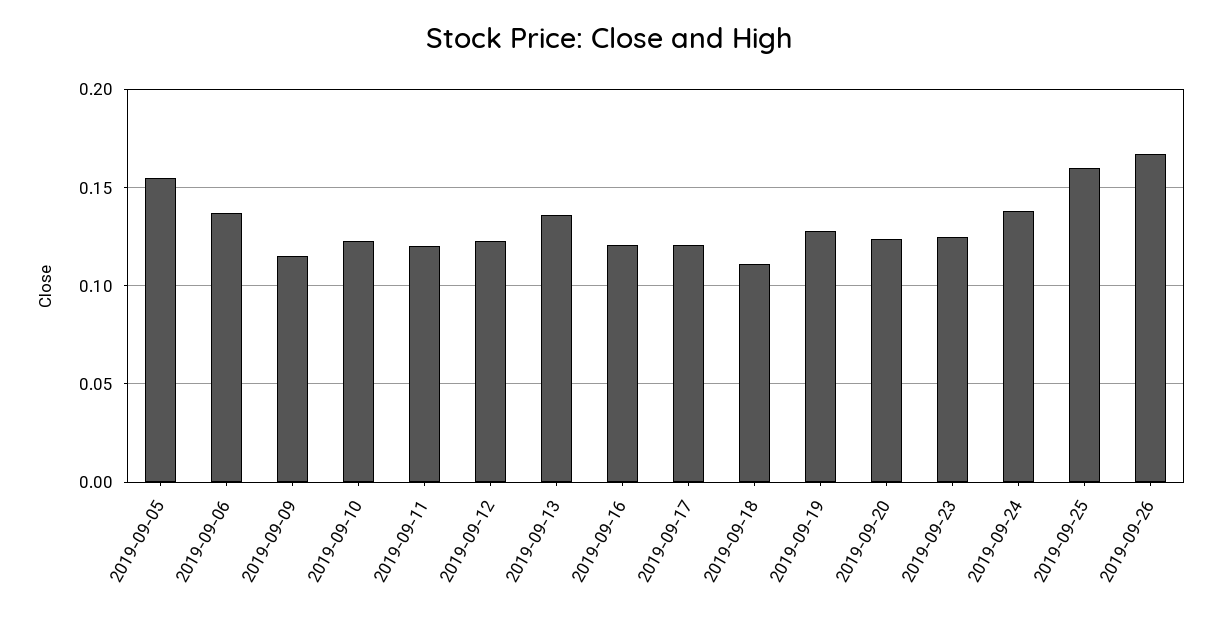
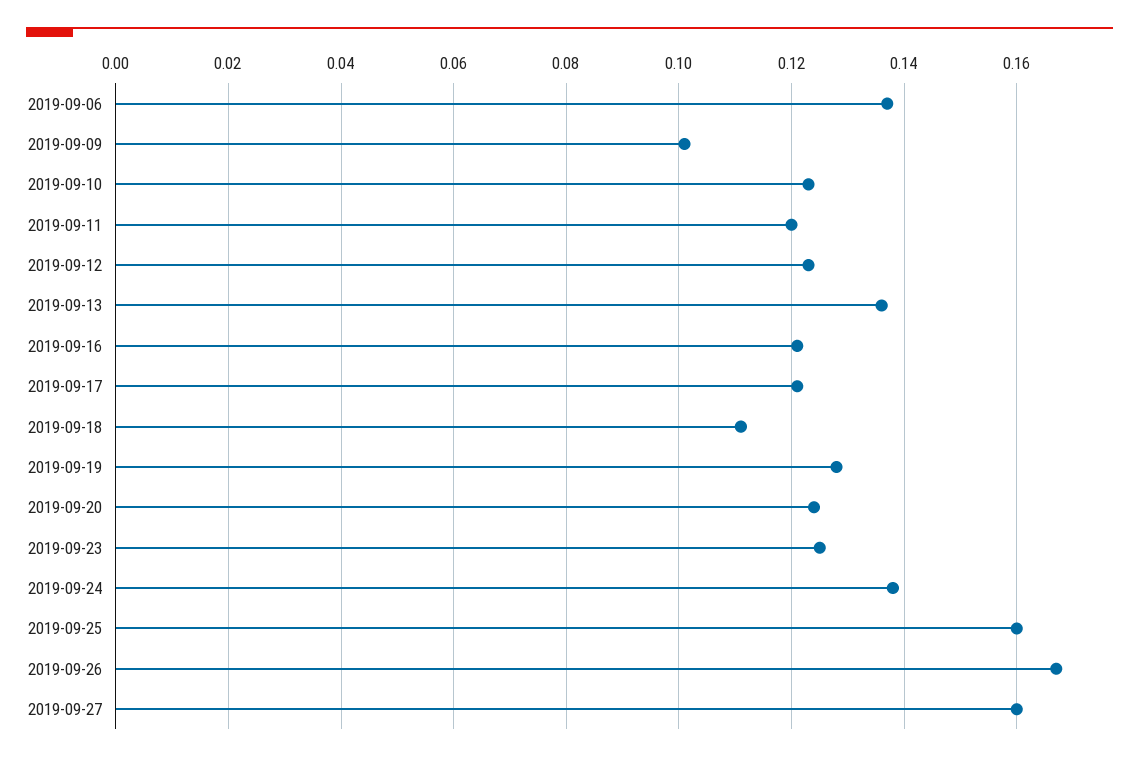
2019-09-05: 0.155 -> none
2019-09-09: 0.115 -> 0.1
2019-09-27: none -> 0.16

